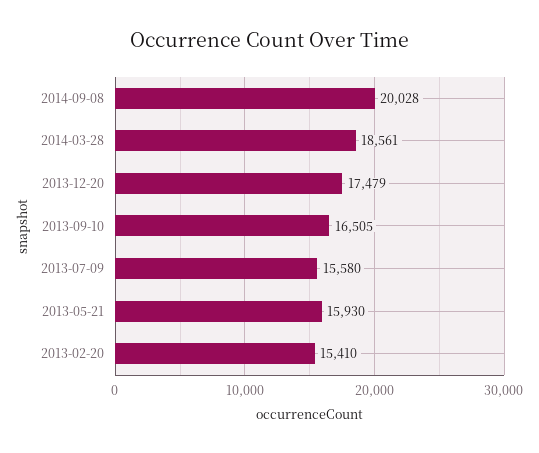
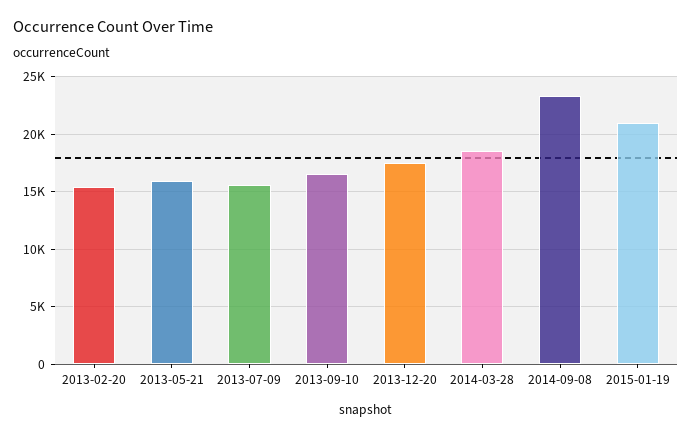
2014-09-08: 20028 -> 23000
2015-01-19: none -> 21000

